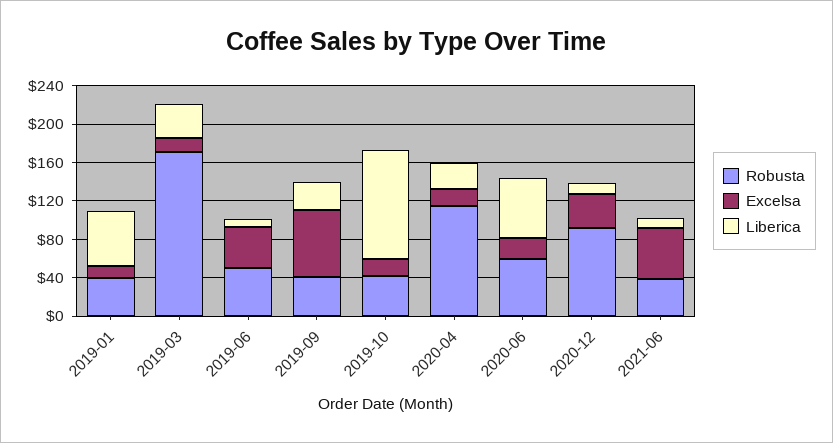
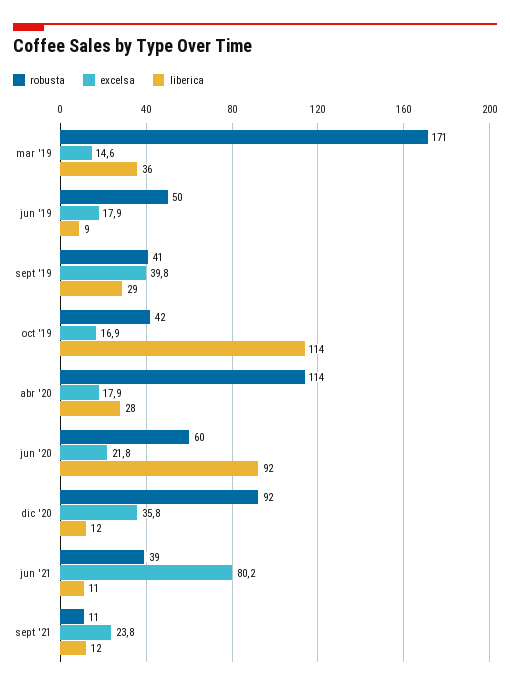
Robusta, 2019-01: 40 -> none
Excelsa, 2019-01: 10 -> none
Liberica, 2019-01: 60 -> none
Excelsa, 2019-06: 40 -> 17.9
Excelsa, 2019-09: 70 -> 39.8
Liberica, 2020-06: 60 -> 92
Excelsa, 2021-06: 50 -> 80.2
Robusta, sept '21: none -> 11
Excelsa, sept '21: none -> 23.8
Liberica, sept '21: none -> 12

